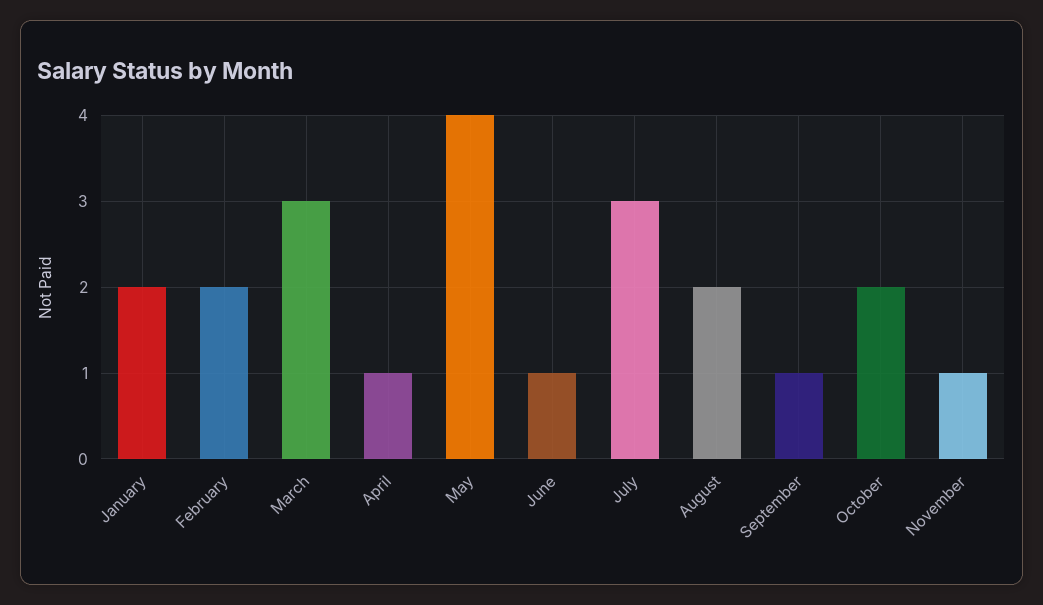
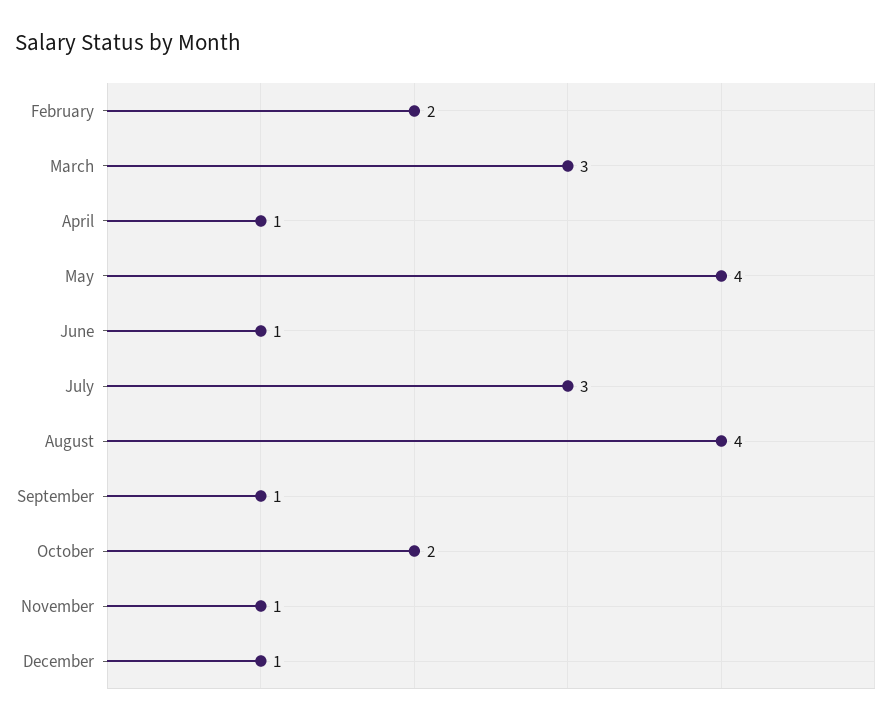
January: 2 -> none
August: 2 -> 4
December: none -> 1

